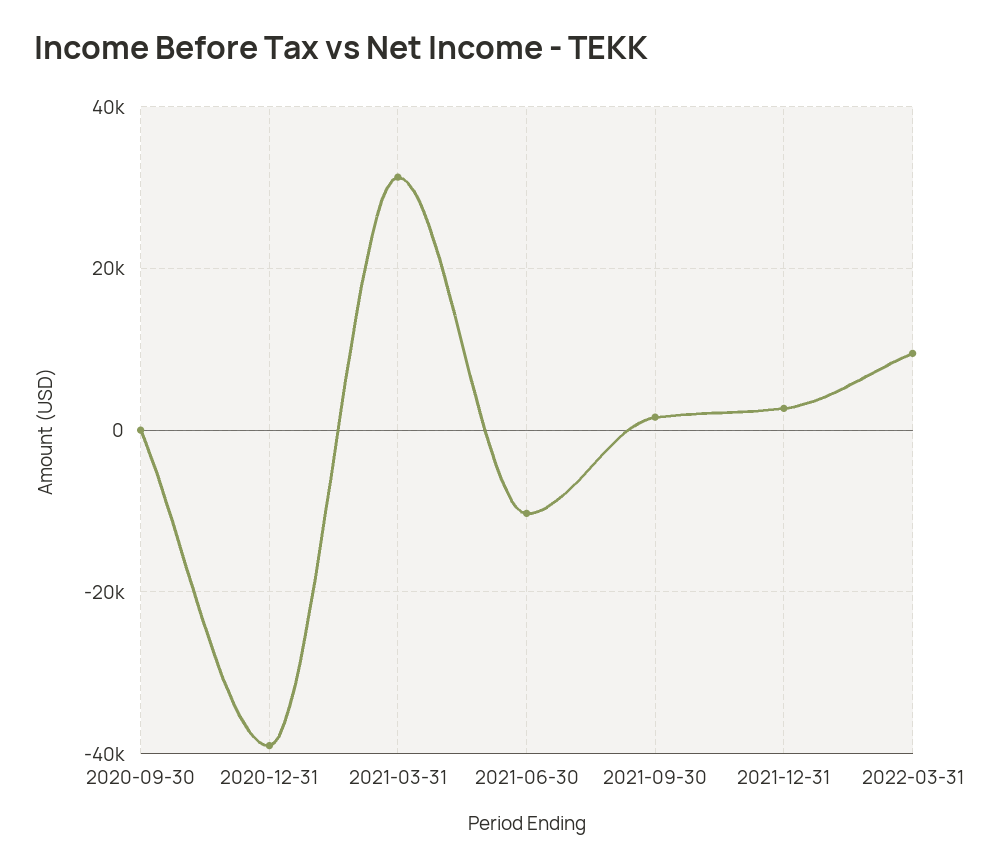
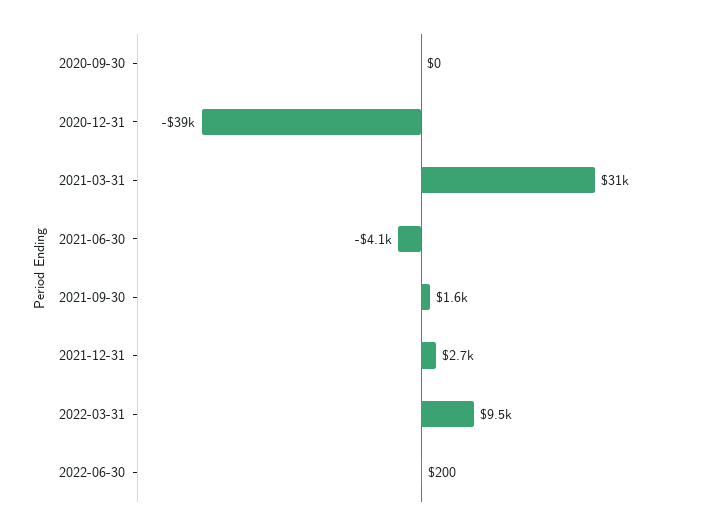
2021-06-30: -10000 -> -4100
2022-06-30: none -> 200

